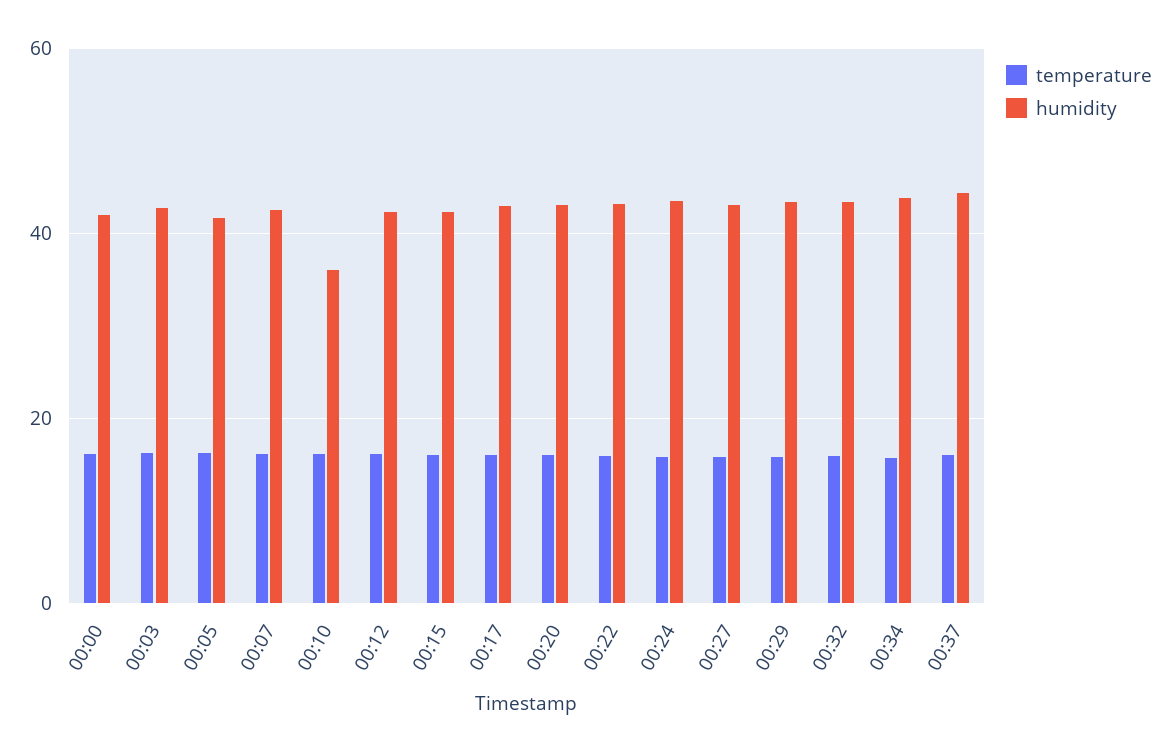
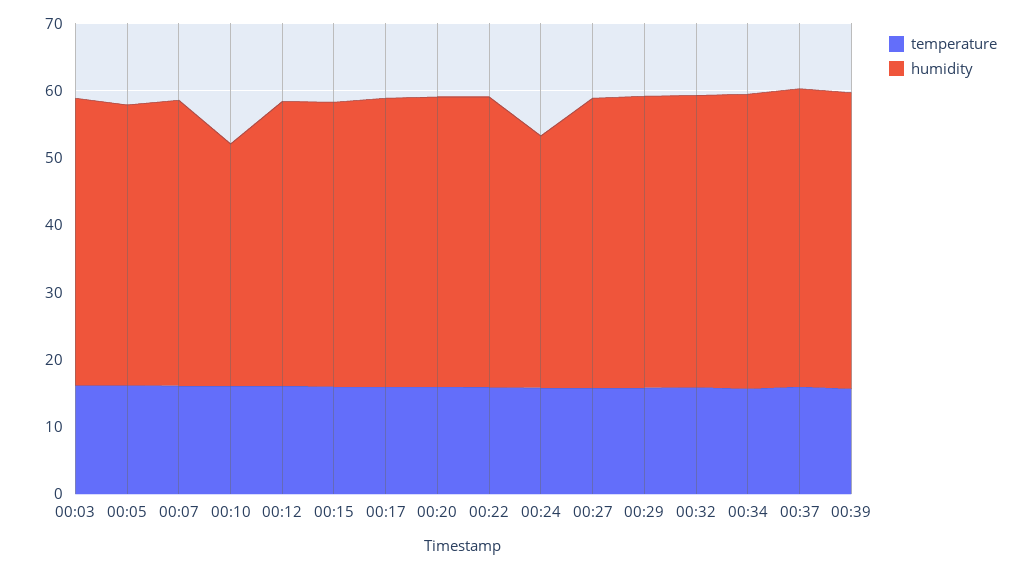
temperature, 00:00: 16 -> none
humidity, 00:00: 42 -> none
humidity, 00:24: 44 -> 38
temperature, 00:39: none -> 16
humidity, 00:39: none -> 44

